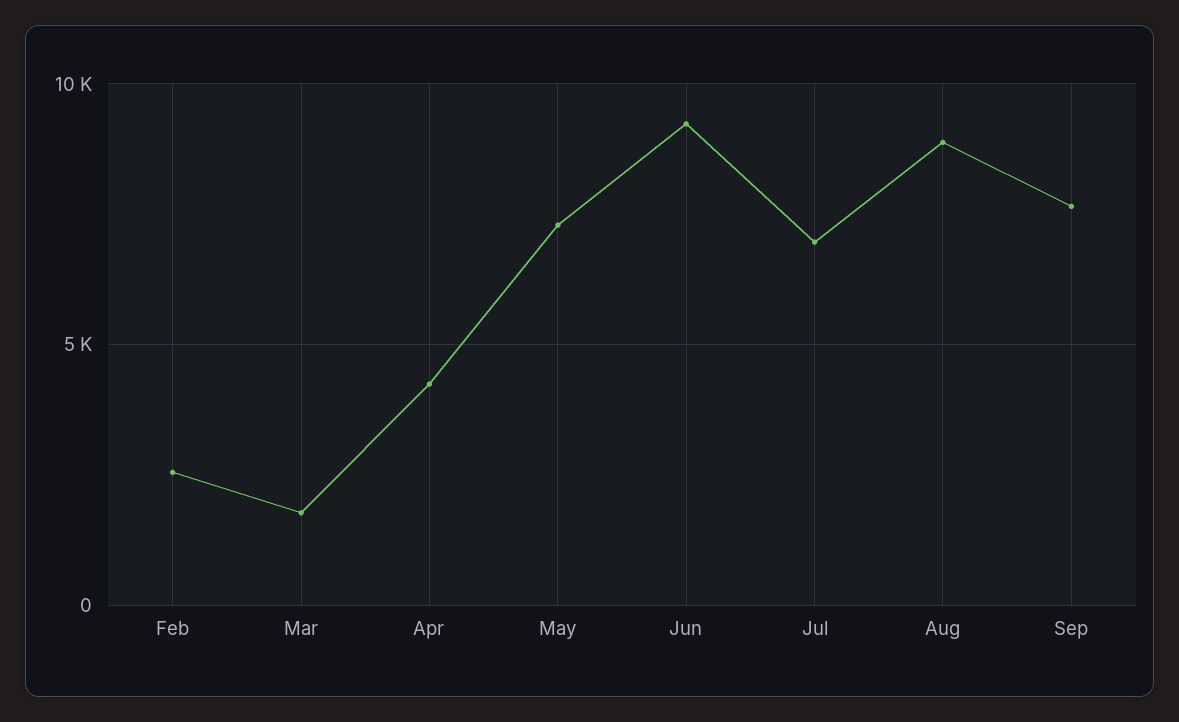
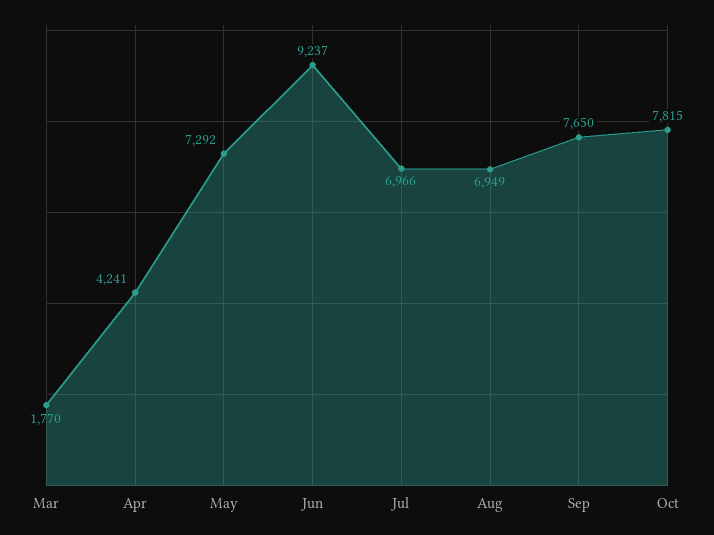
Feb: 2500 -> none
Aug: 9000 -> 6949
Oct: none -> 7815

